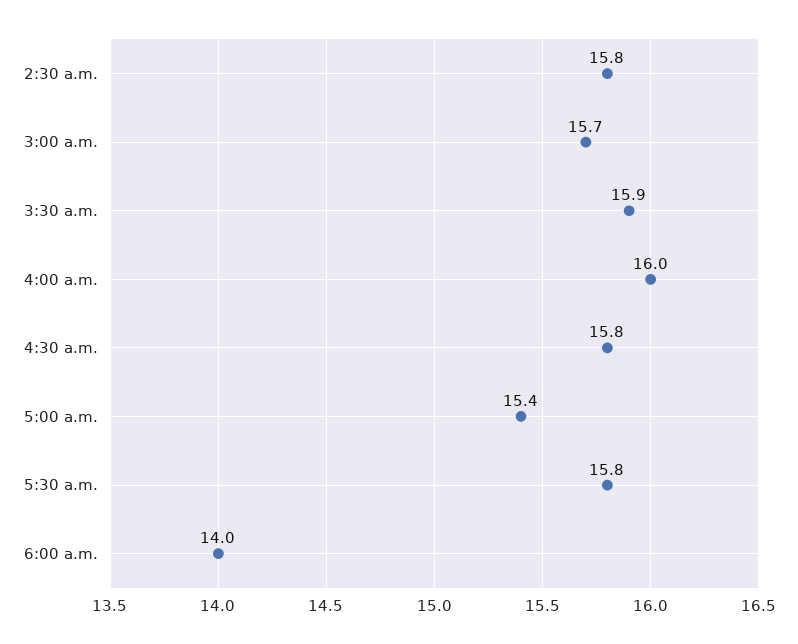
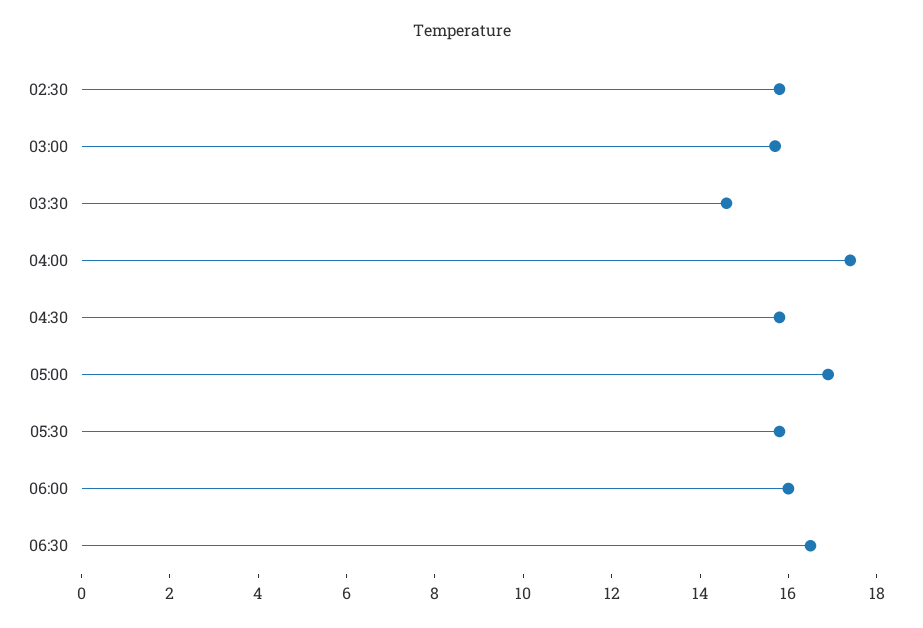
3:30 a.m.: 15.9 -> 14.5
4:00 a.m.: 16 -> 17.5
5:00 a.m.: 15.4 -> 17
6:00 a.m.: 14 -> 16
06:30: none -> 16.5

